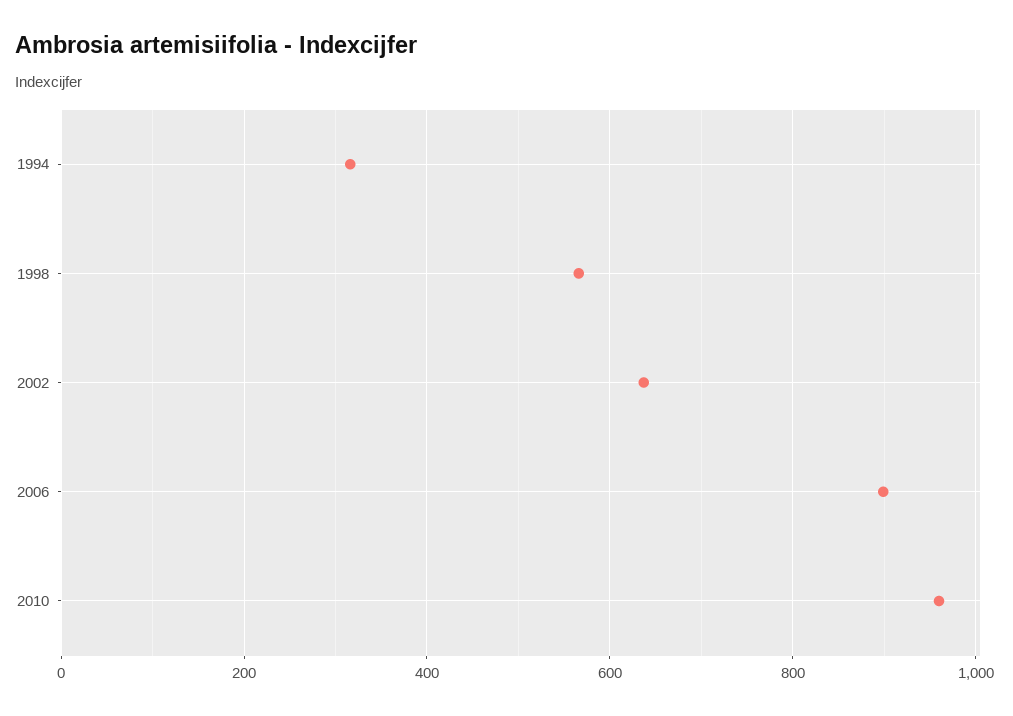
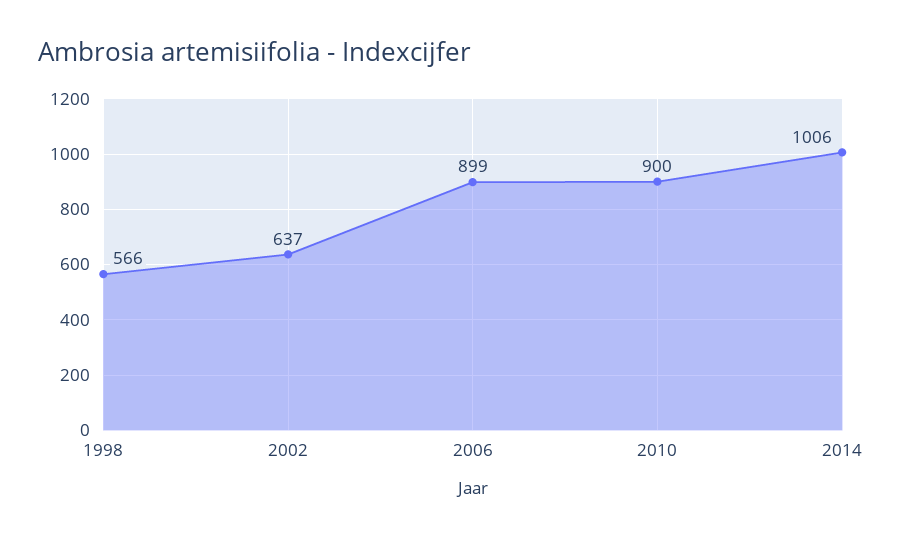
1994: 320 -> none
2010: 960 -> 900
2014: none -> 1006

